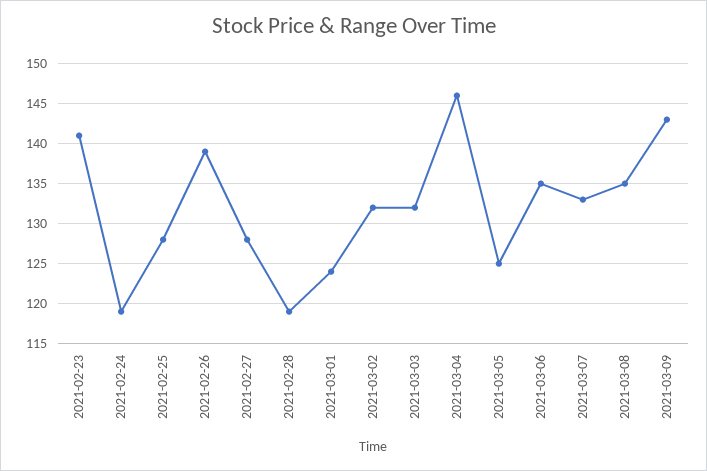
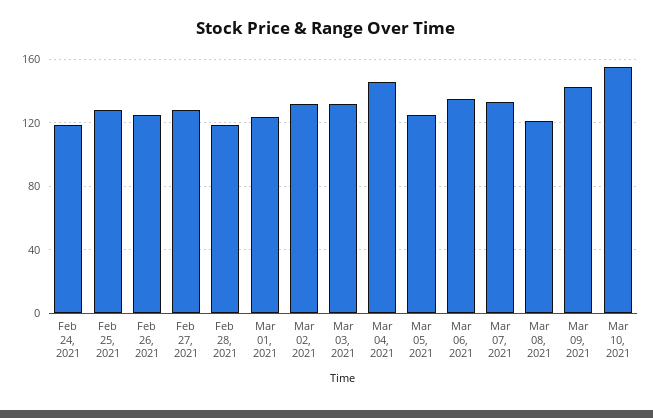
2021-02-23: 141 -> none
2021-02-26: 139 -> 125
2021-03-08: 135 -> 120
Mar 10, 2021: none -> 155

